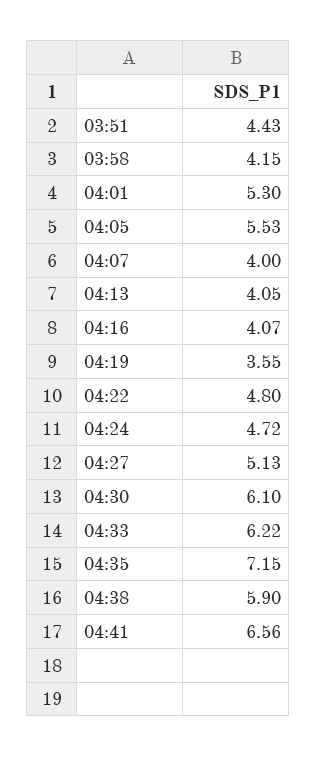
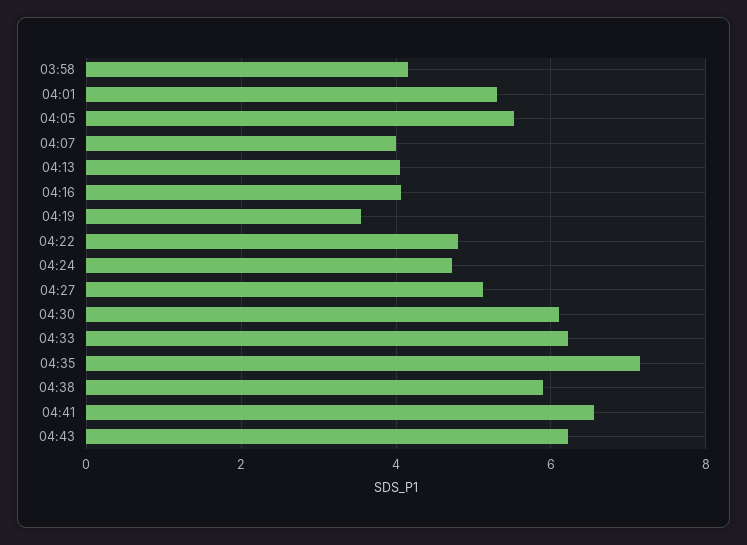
03:51: 4.43 -> none
04:43: none -> 6.2

